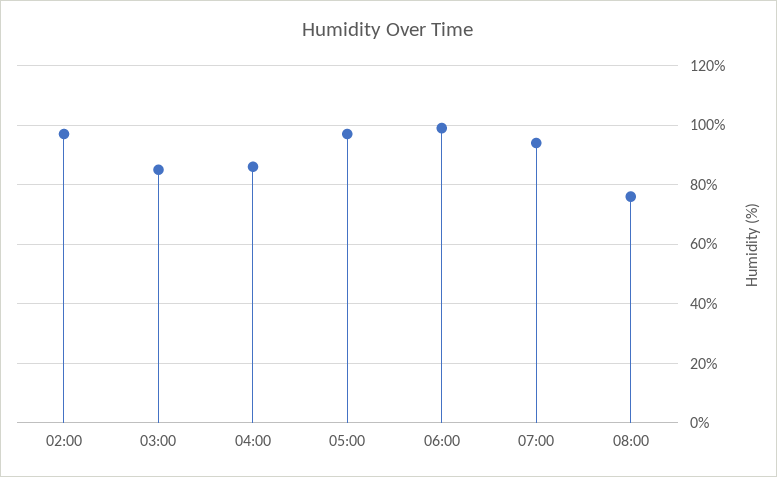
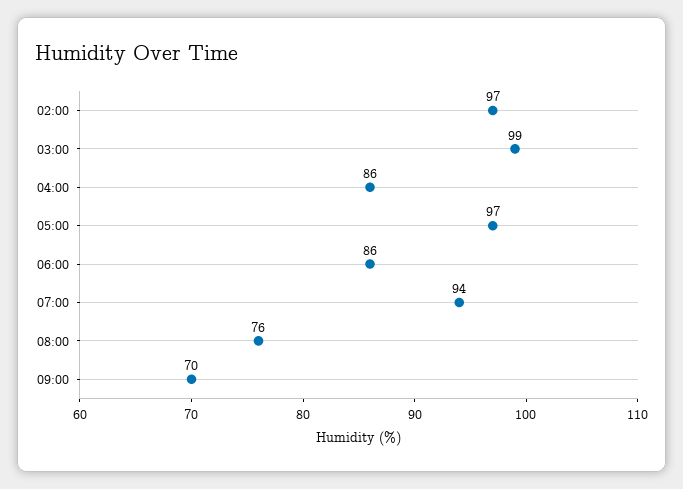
03:00: 85 -> 99
06:00: 100 -> 86
09:00: none -> 70

